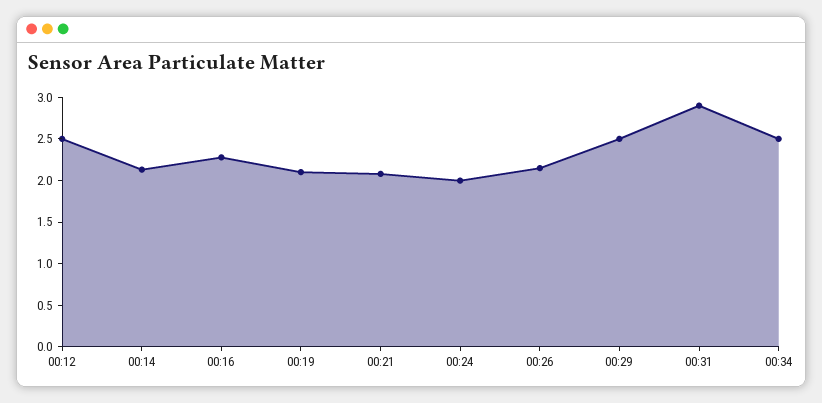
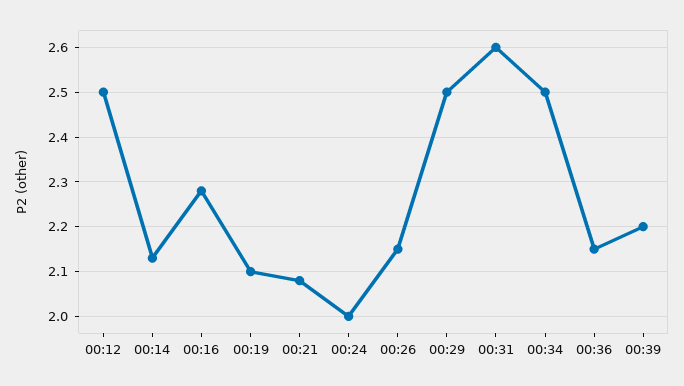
00:31: 2.9 -> 2.6
00:36: none -> 2.15
00:39: none -> 2.2

